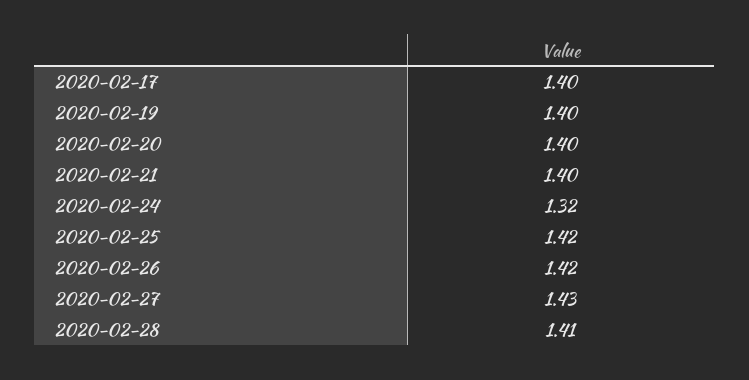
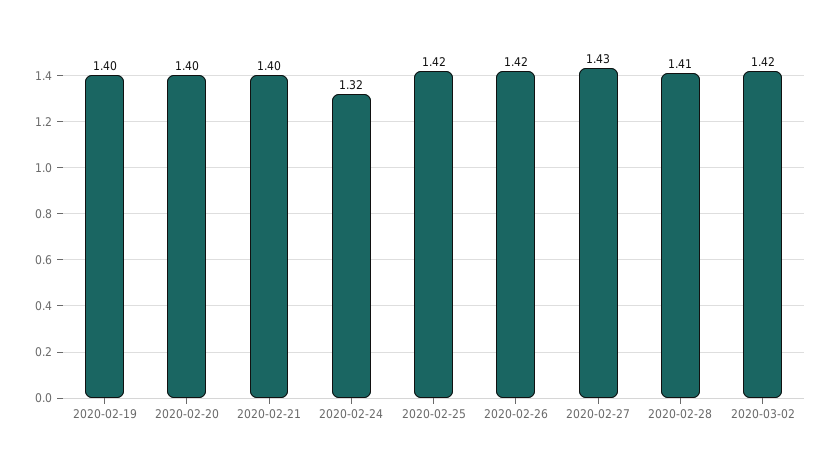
2020-02-17: 1.4 -> none
2020-03-02: none -> 1.42

